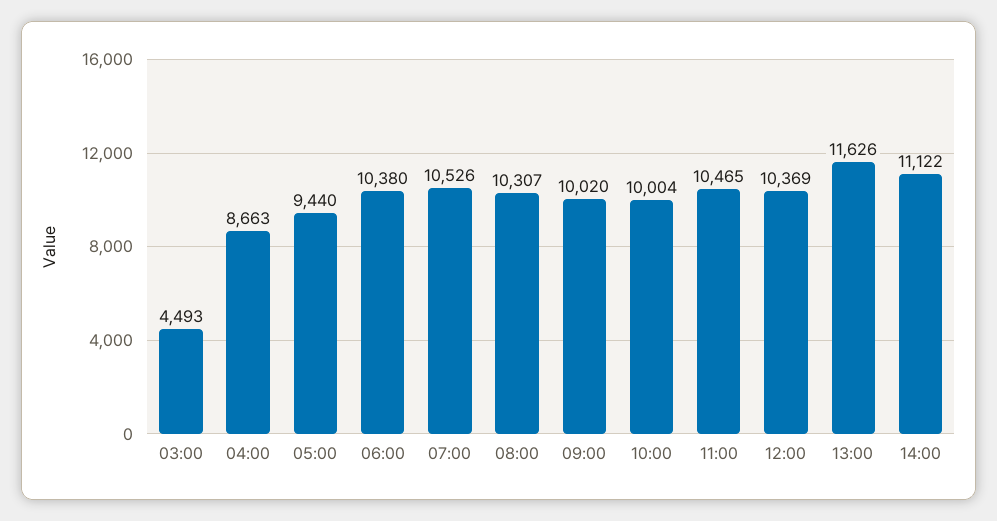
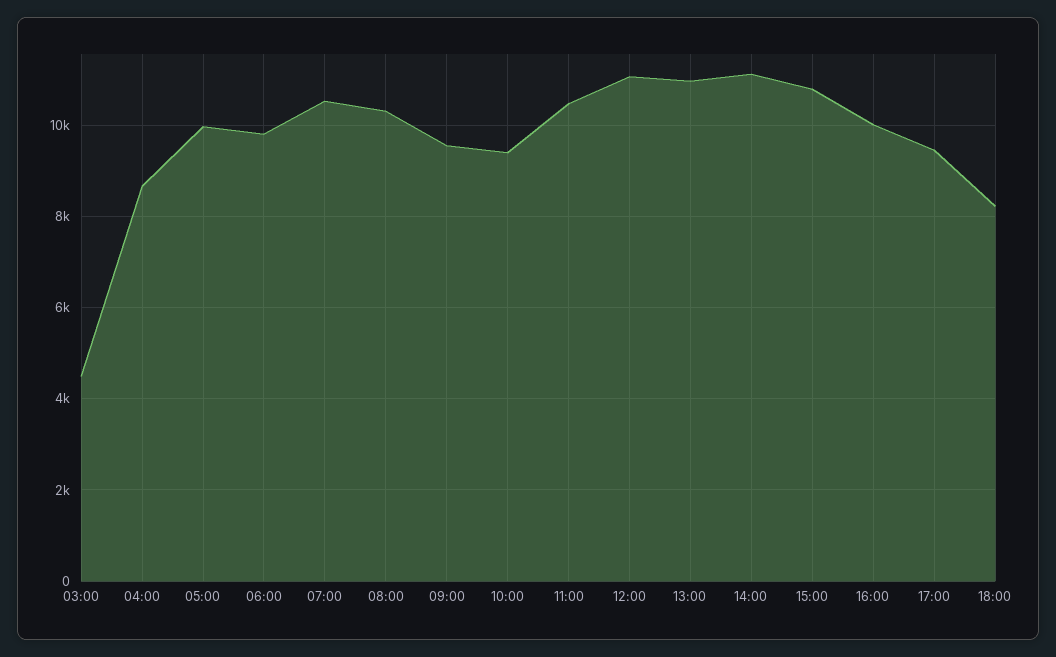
05:00: 9440 -> 10000
06:00: 10380 -> 9800
09:00: 10020 -> 9600
10:00: 10004 -> 9400
12:00: 10369 -> 11000
13:00: 11626 -> 11000
15:00: none -> 10800
16:00: none -> 10000
17:00: none -> 9400
18:00: none -> 8200

